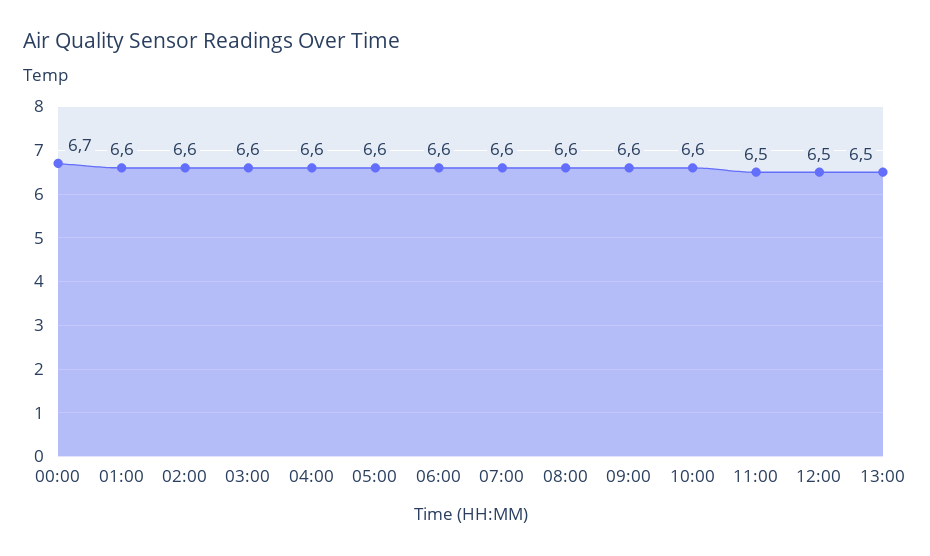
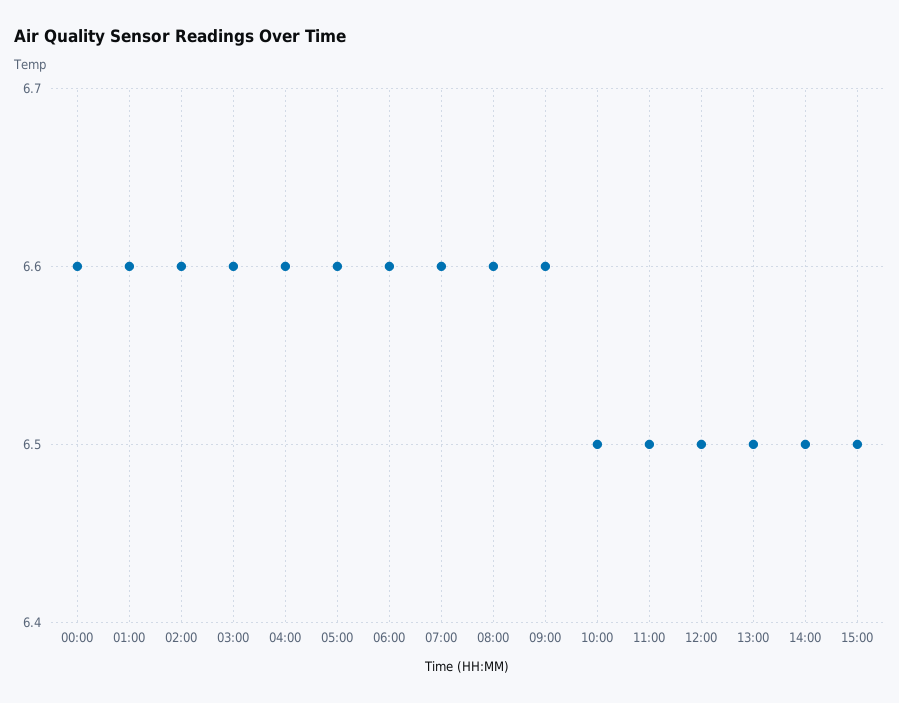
00:00: 6.7 -> 6.6
10:00: 6.6 -> 6.5
14:00: none -> 6.5
15:00: none -> 6.5

